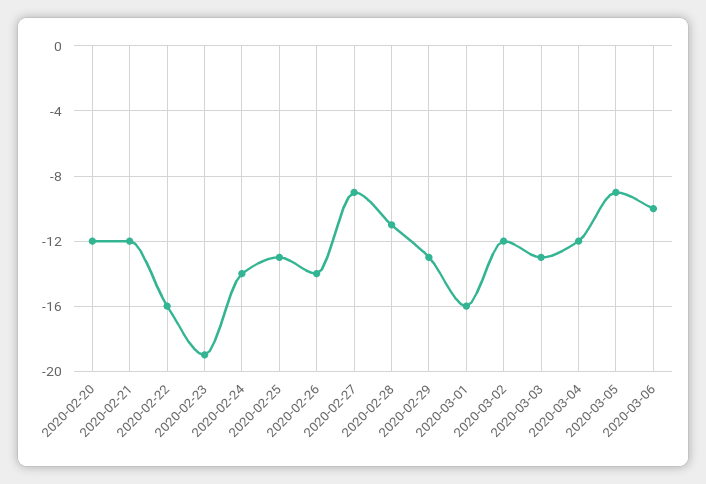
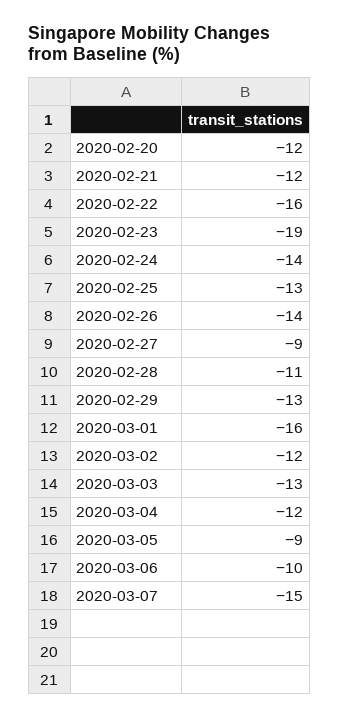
2020-03-07: none -> -15

